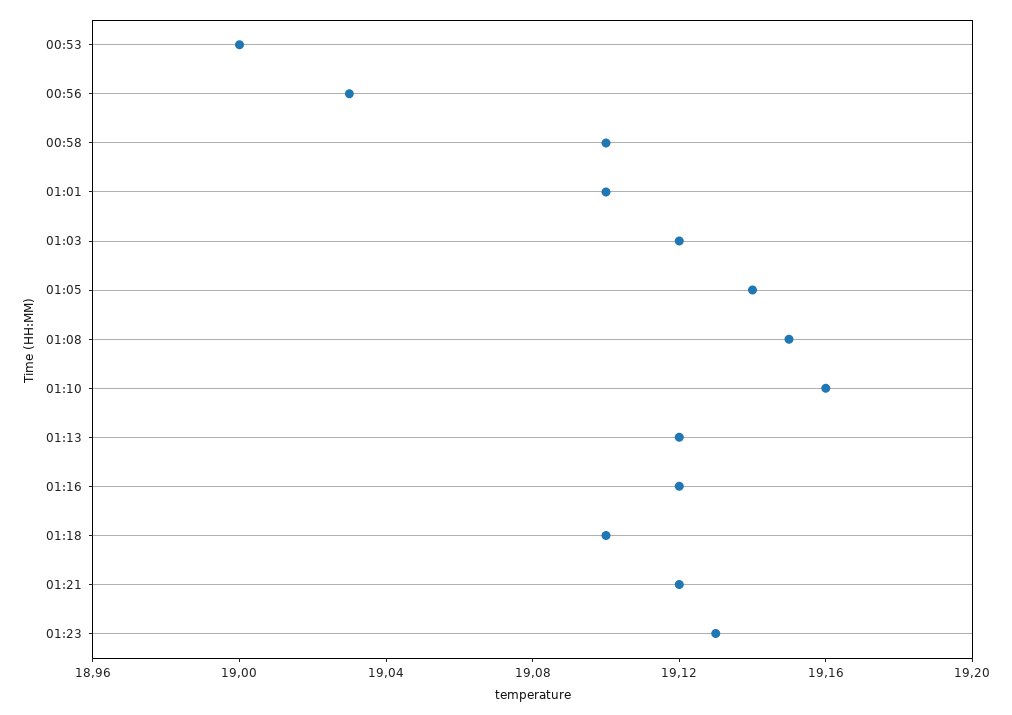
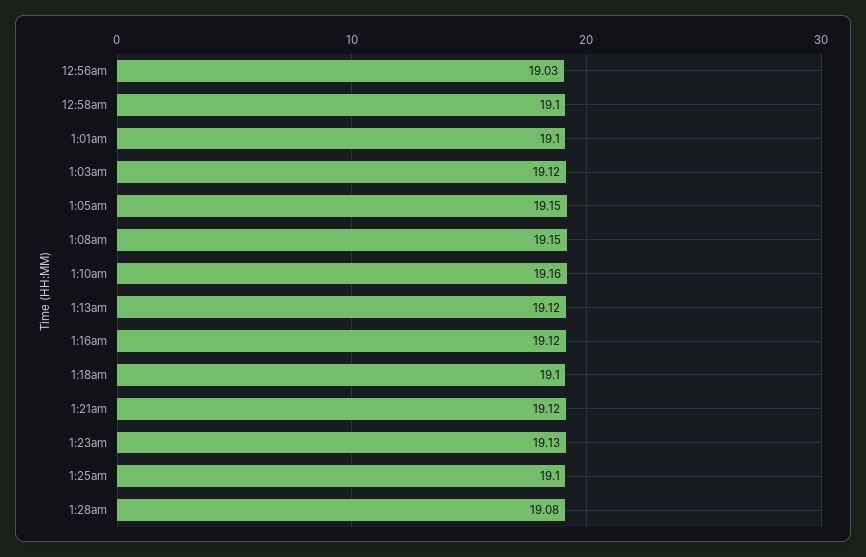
00:53: 19 -> none
01:05: 19.14 -> 19.15
1:25am: none -> 19.1
1:28am: none -> 19.08

